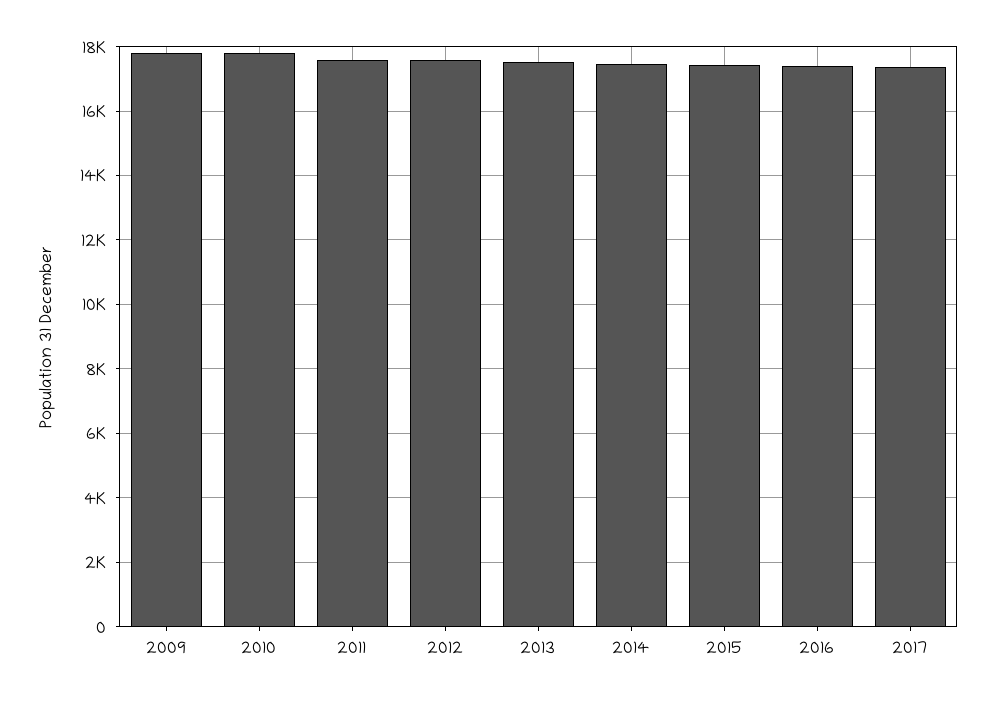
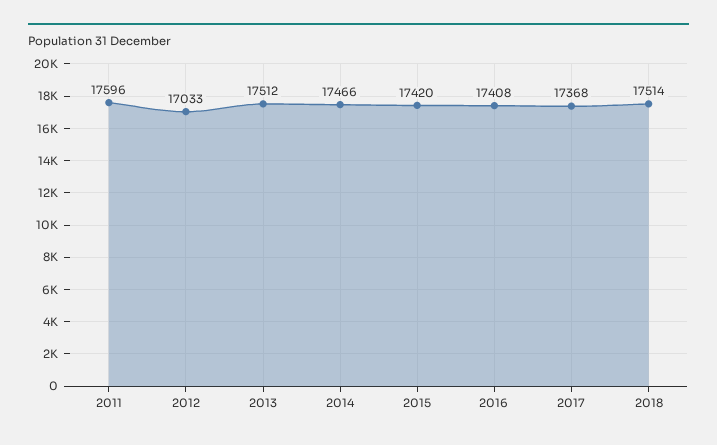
2009: 17800 -> none
2010: 17800 -> none
2012: 17600 -> 17033
2018: none -> 17514

